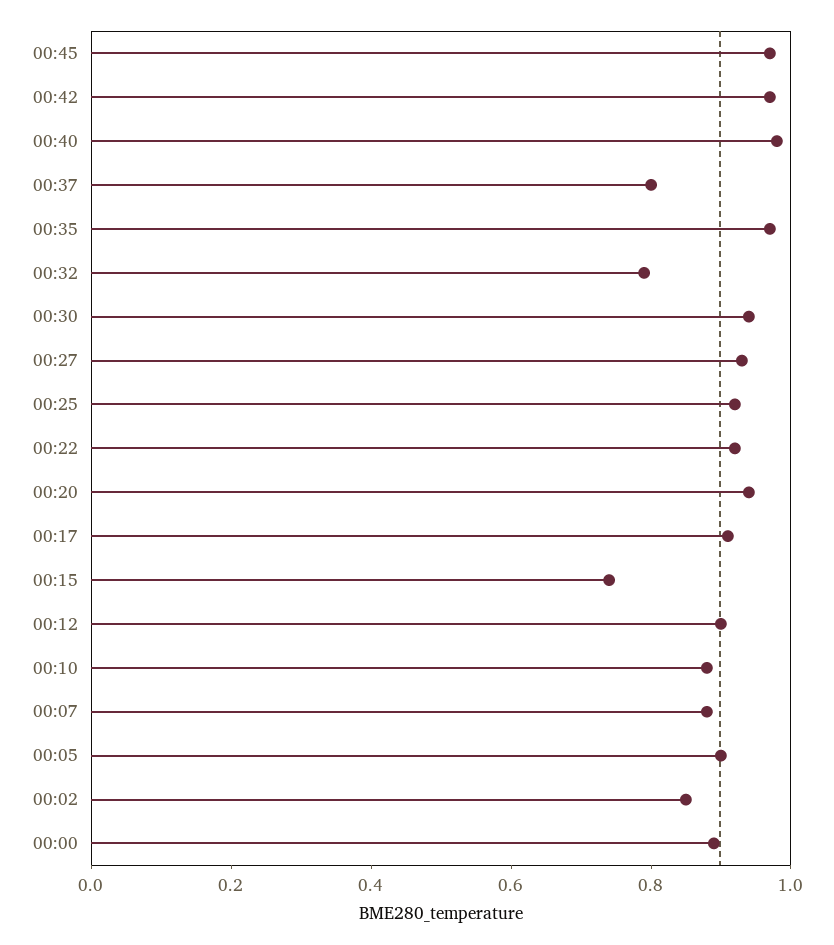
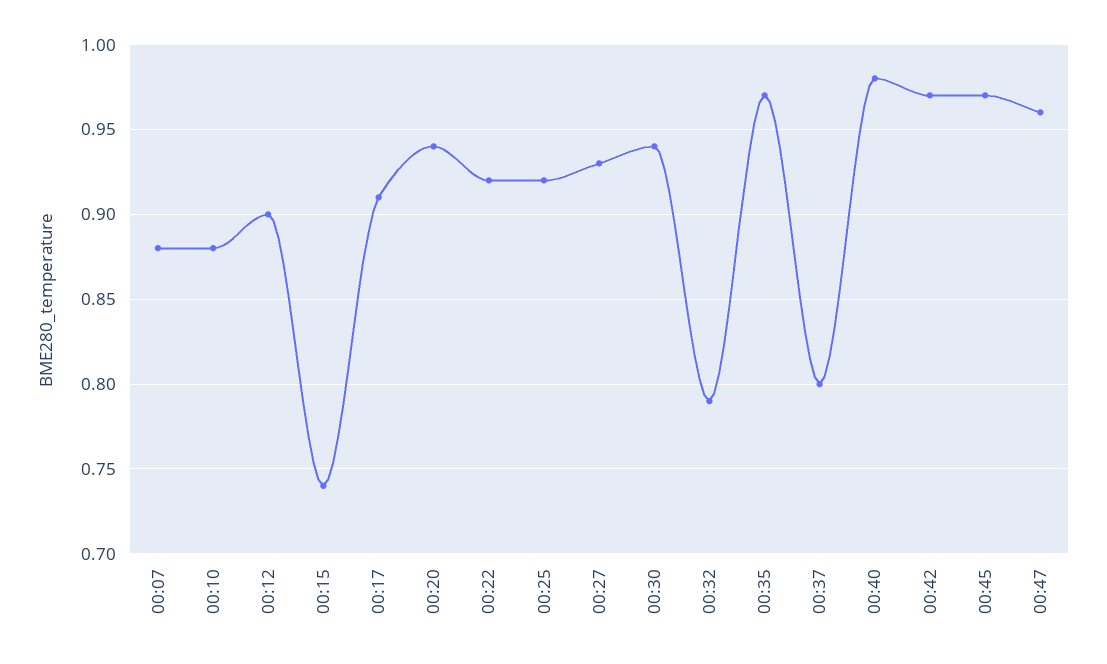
00:05: 0.9 -> none
00:02: 0.85 -> none
00:00: 0.9 -> none
00:47: none -> 0.96

